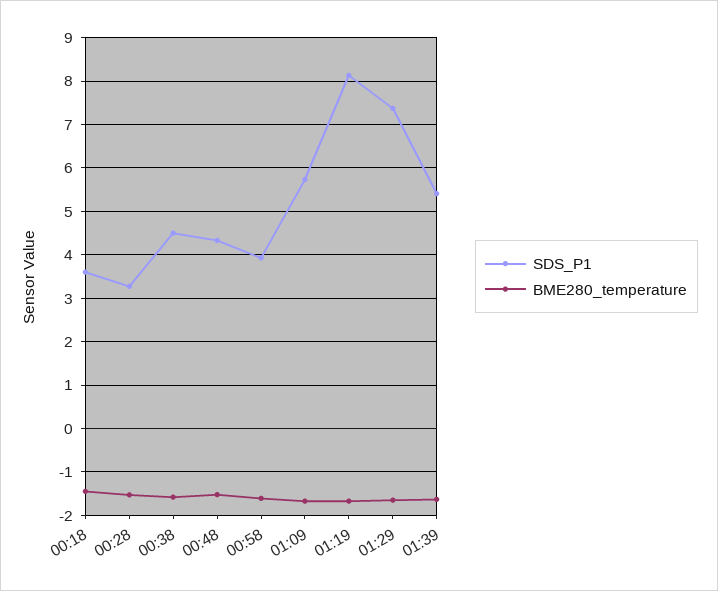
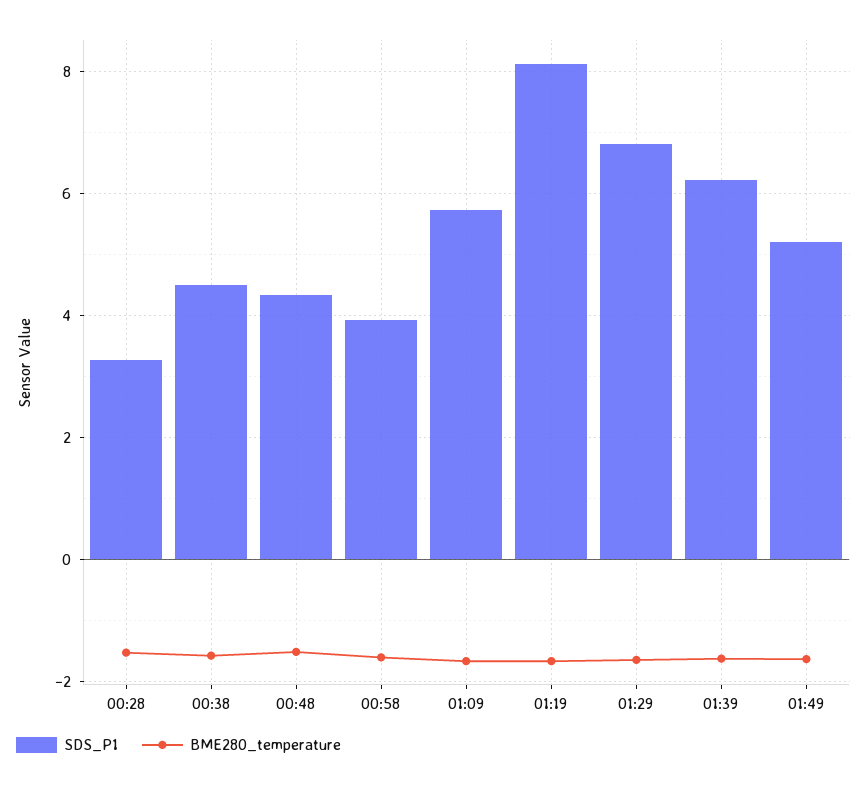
SDS_P1, 00:18: 3.6 -> none
BME280_temperature, 00:18: -1.4 -> none
SDS_P1, 01:29: 7.4 -> 6.8
SDS_P1, 01:39: 5.4 -> 6.2
SDS_P1, 01:49: none -> 5.2
BME280_temperature, 01:49: none -> -1.6

